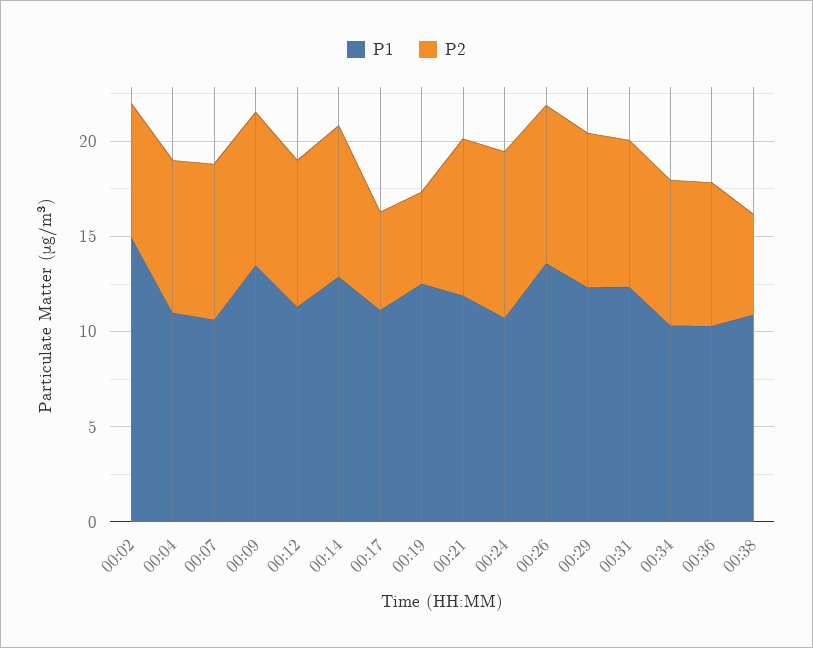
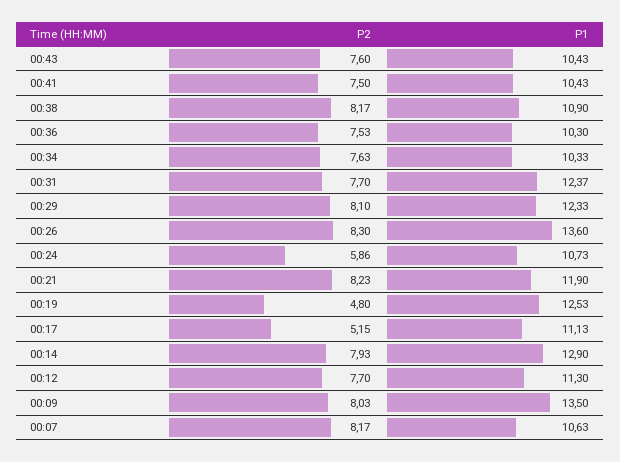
P1, 00:02: 15 -> none
P2, 00:02: 7 -> none
P1, 00:04: 11 -> none
P2, 00:04: 8 -> none
P2, 00:24: 9 -> 5.86
P2, 00:38: 5 -> 8.17
P2, 00:43: none -> 7.6
P1, 00:43: none -> 10.43
P2, 00:41: none -> 7.5
P1, 00:41: none -> 10.43

